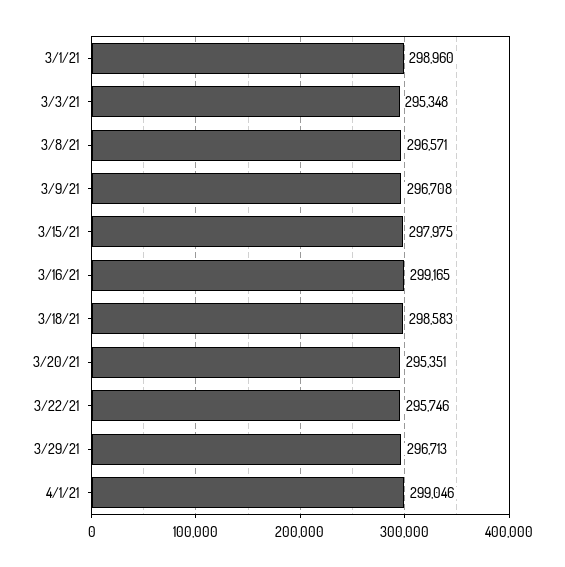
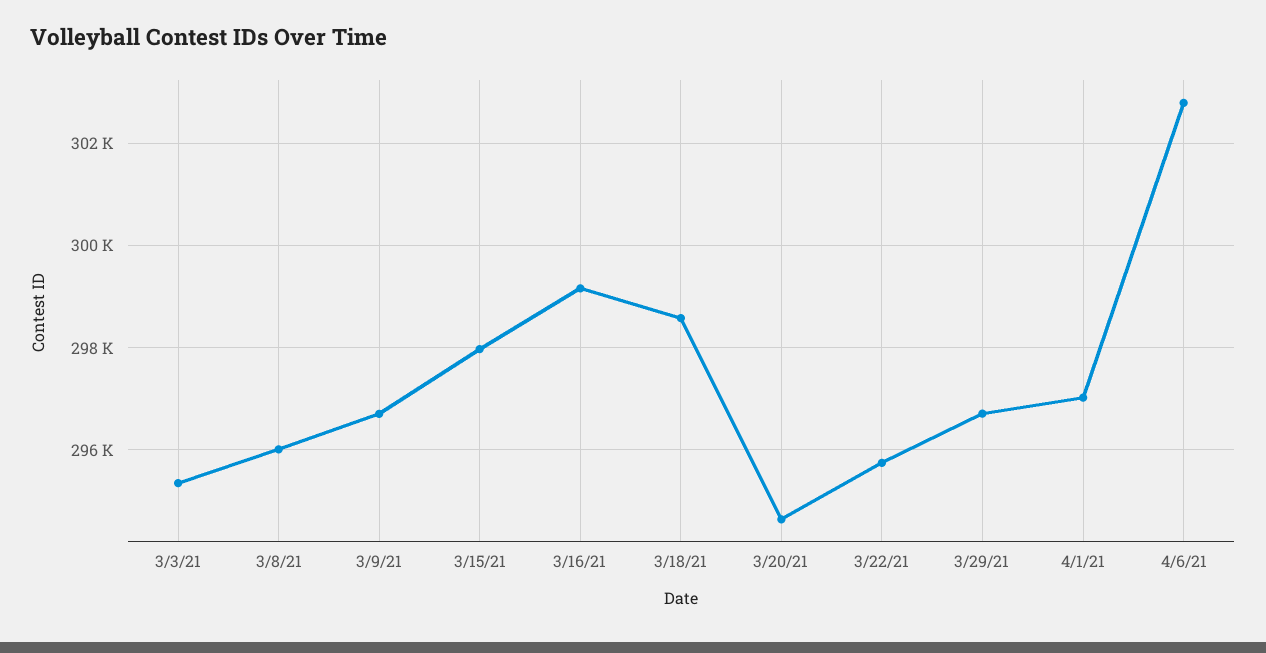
3/1/21: 298960 -> none
3/8/21: 296571 -> 296000
3/20/21: 295351 -> 294600
4/1/21: 299046 -> 297000
4/6/21: none -> 302800

